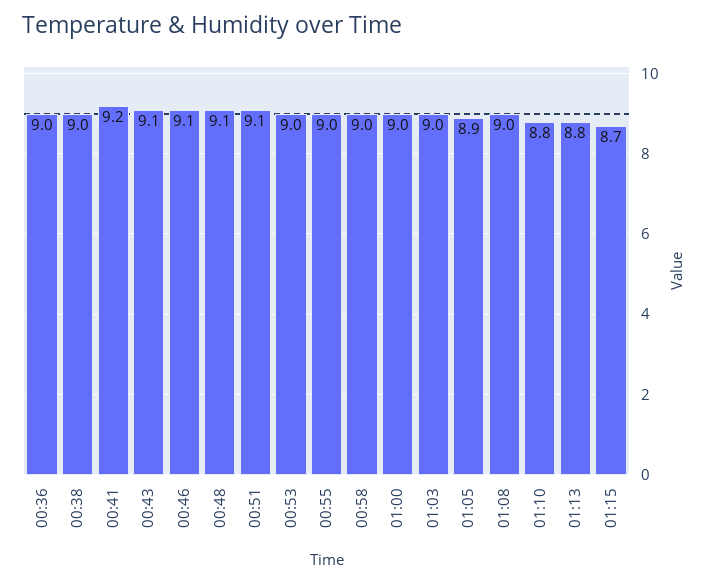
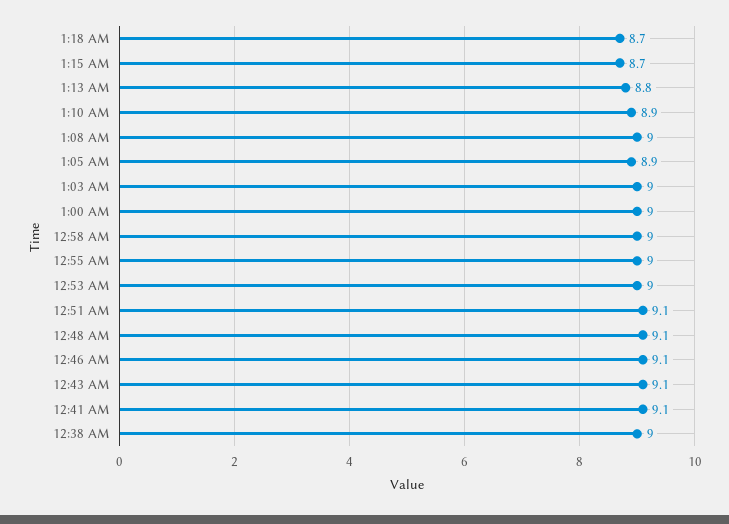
00:36: 9 -> none
00:41: 9.2 -> 9.1
01:10: 8.8 -> 8.9
1:18 AM: none -> 8.7

